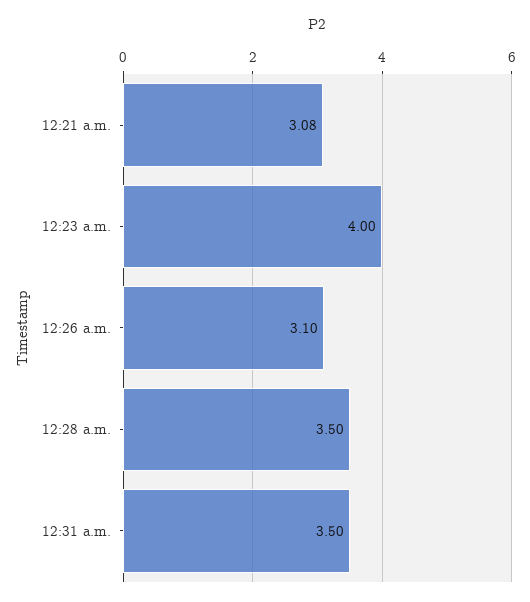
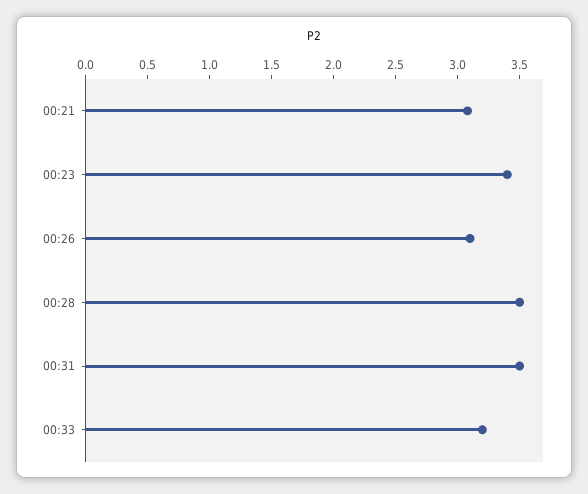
12:23 a.m.: 4 -> 3.4
00:33: none -> 3.2

